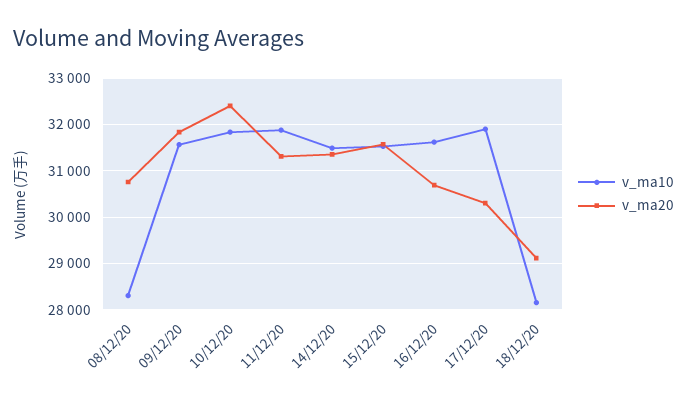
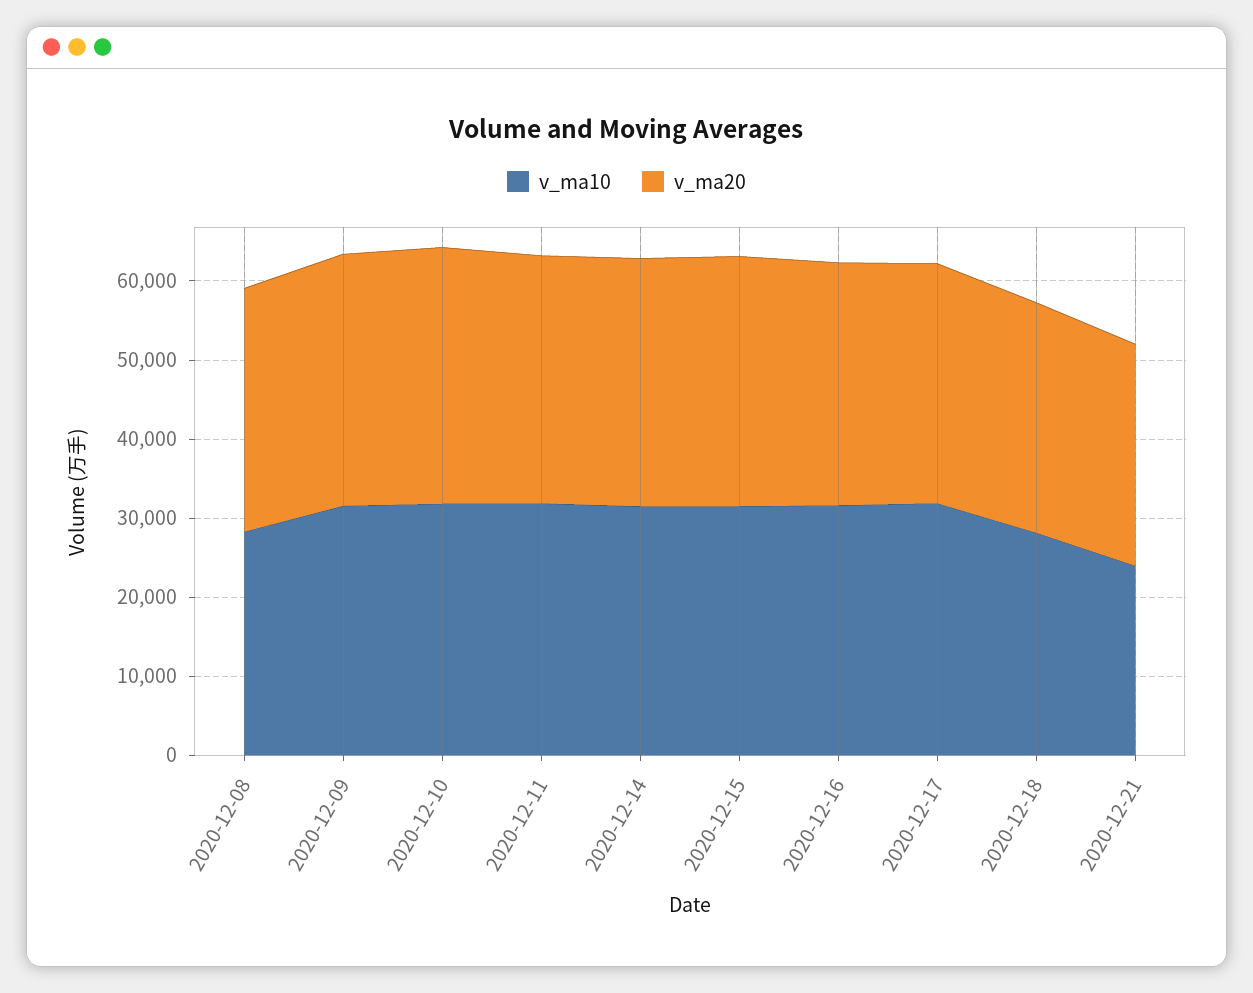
v_ma10, 2020-12-21: none -> 24000
v_ma20, 2020-12-21: none -> 28000

